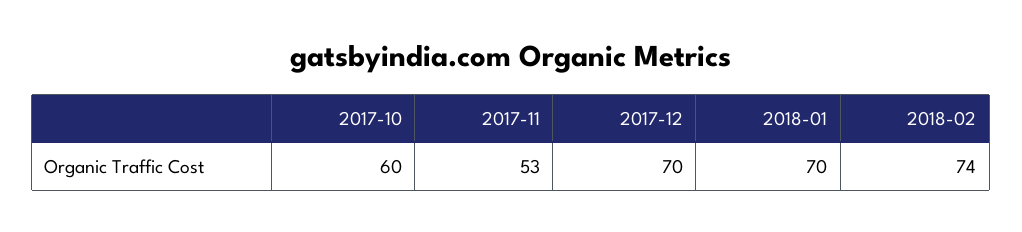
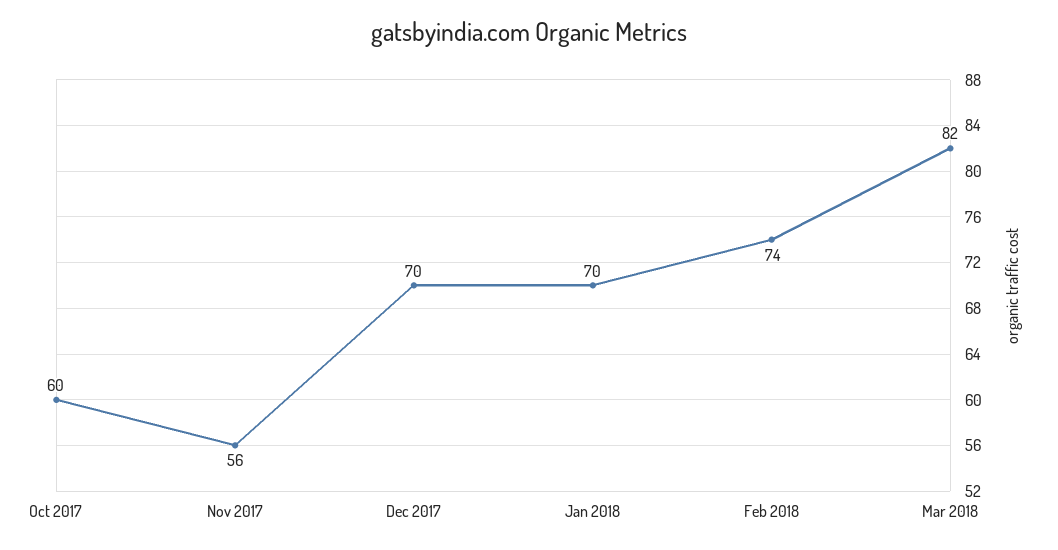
2017-11: 53 -> 56
Mar 2018: none -> 82

